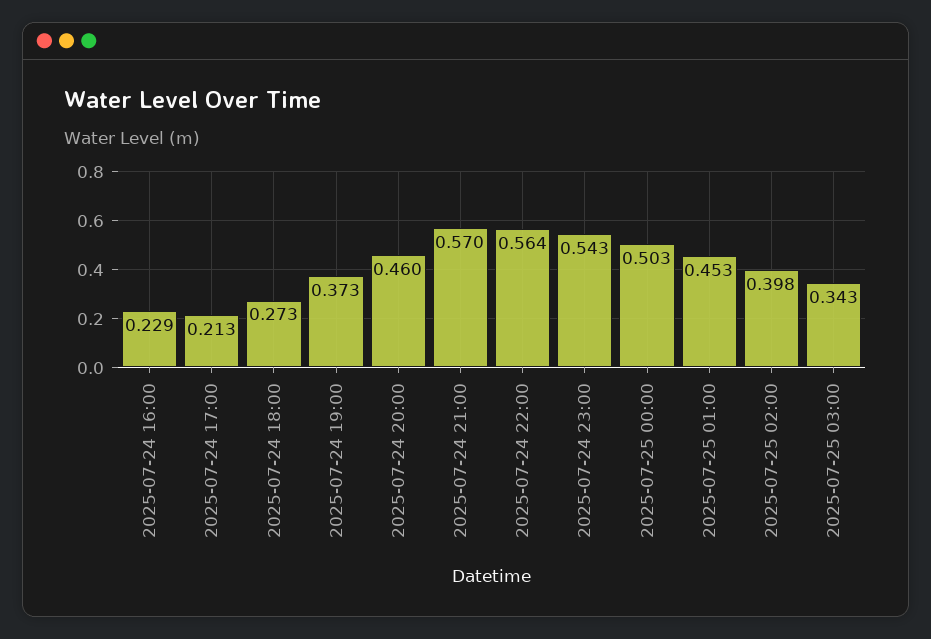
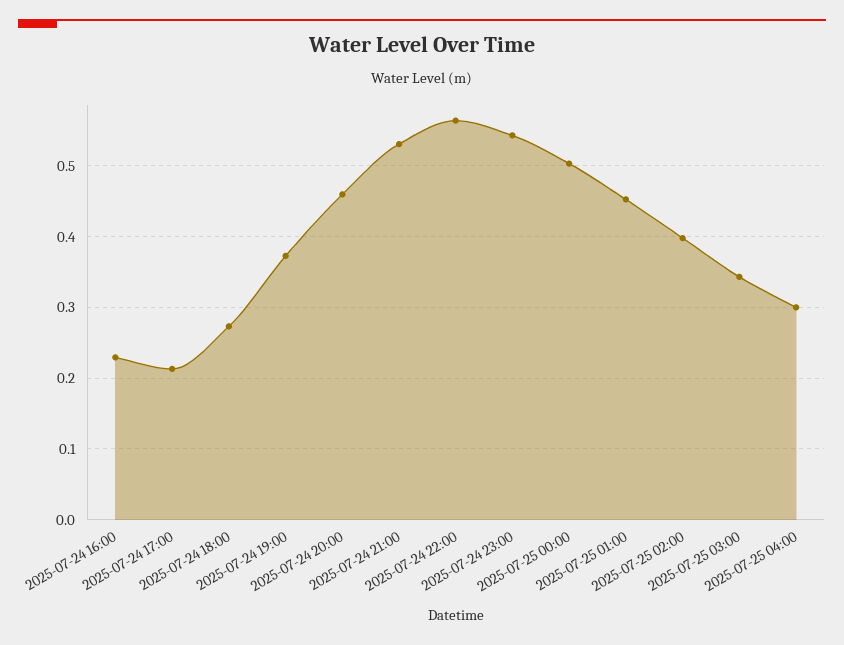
2025-07-24 21:00: 0.57 -> 0.53
2025-07-25 04:00: none -> 0.3

